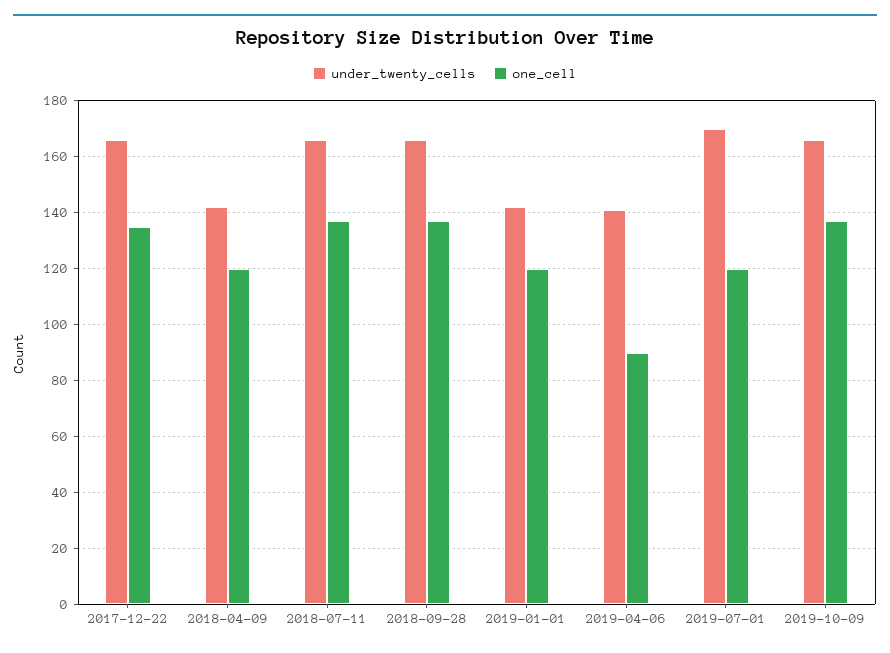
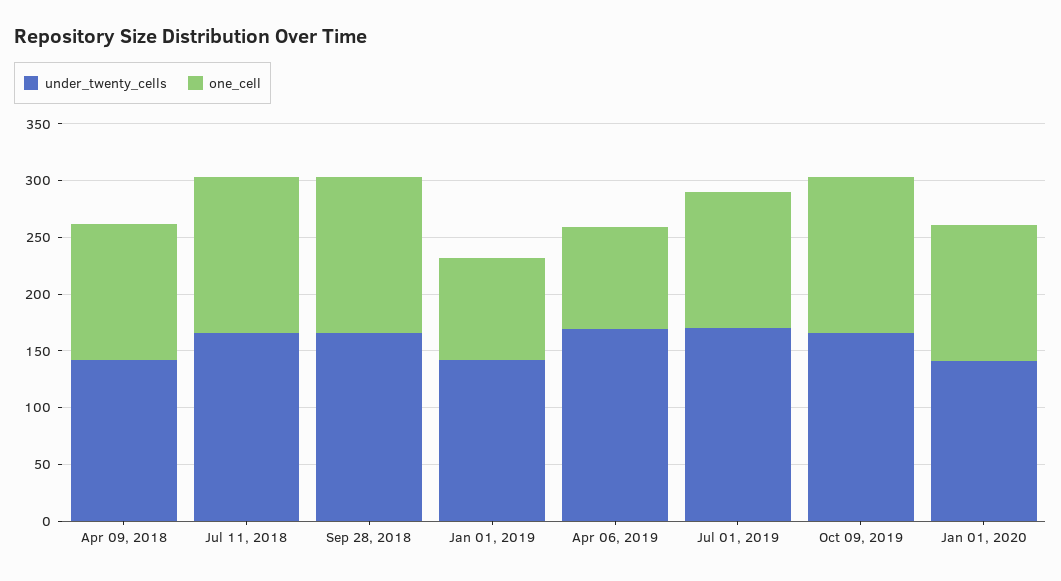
under_twenty_cells, 2017-12-22: 165 -> none
one_cell, 2017-12-22: 135 -> none
one_cell, 2019-01-01: 120 -> 90
under_twenty_cells, 2019-04-06: 140 -> 170
under_twenty_cells, Jan 01, 2020: none -> 140
one_cell, Jan 01, 2020: none -> 120

